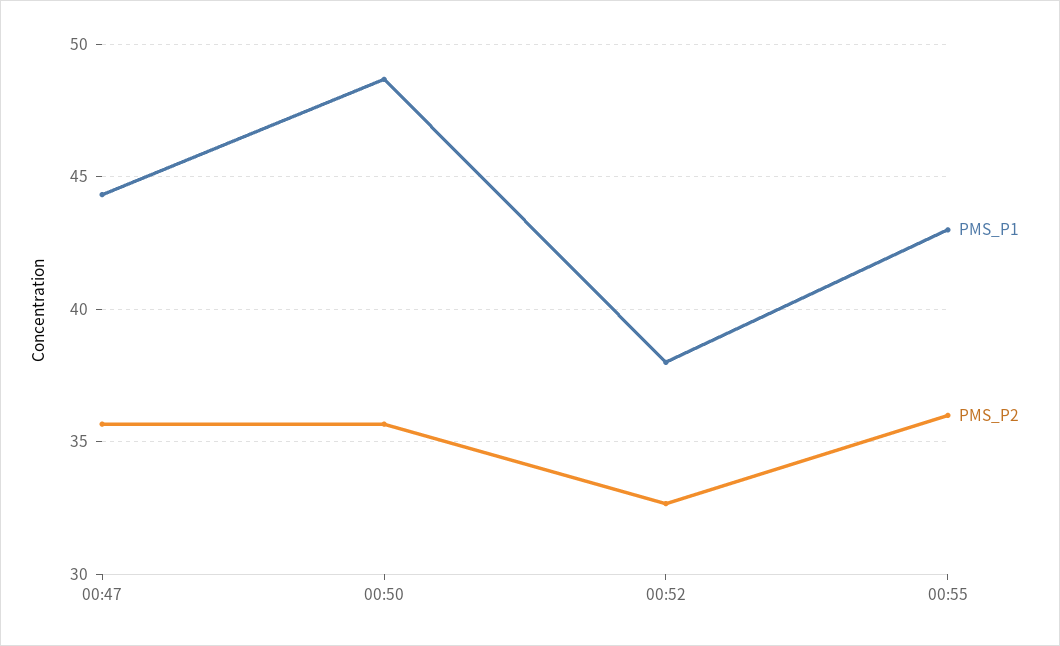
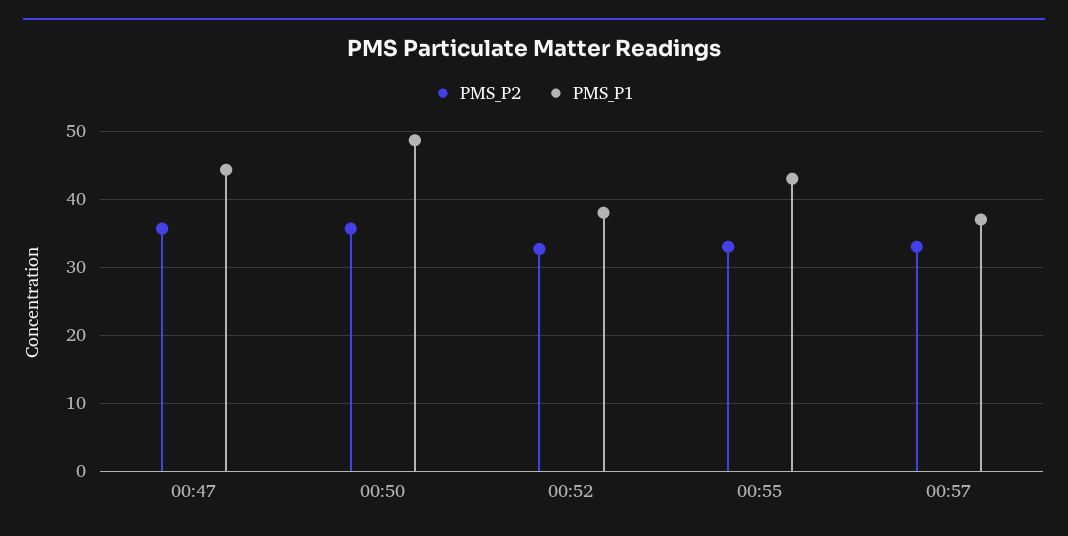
PMS_P2, 00:55: 36 -> 33
PMS_P2, 00:57: none -> 33
PMS_P1, 00:57: none -> 37

